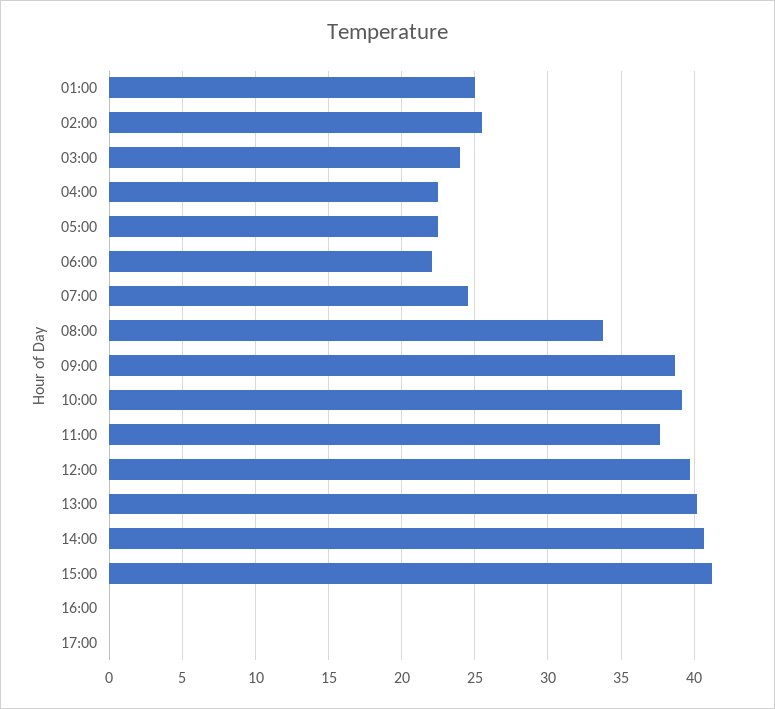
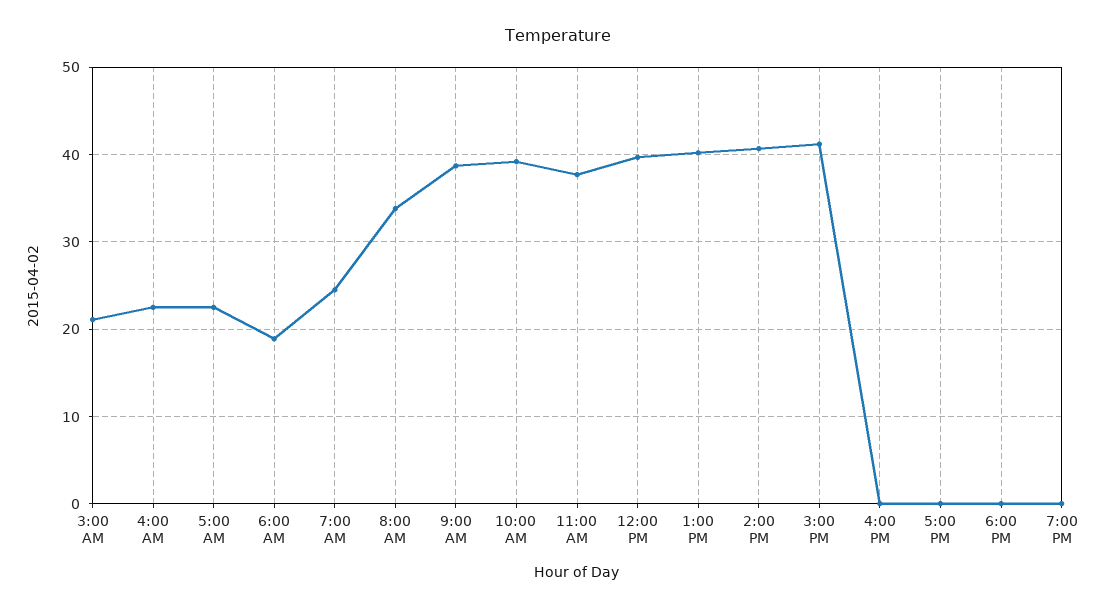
01:00: 25 -> none
02:00: 25.5 -> none
03:00: 24 -> 21
06:00: 22 -> 19
6:00 PM: none -> 0
7:00 PM: none -> 0

